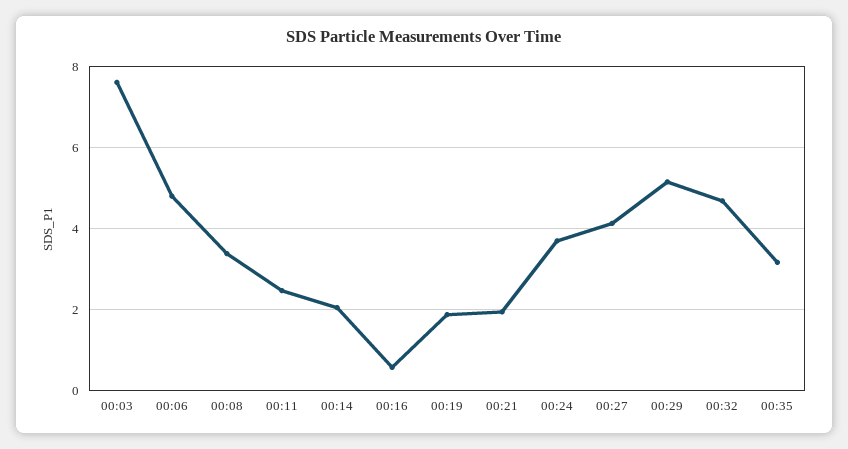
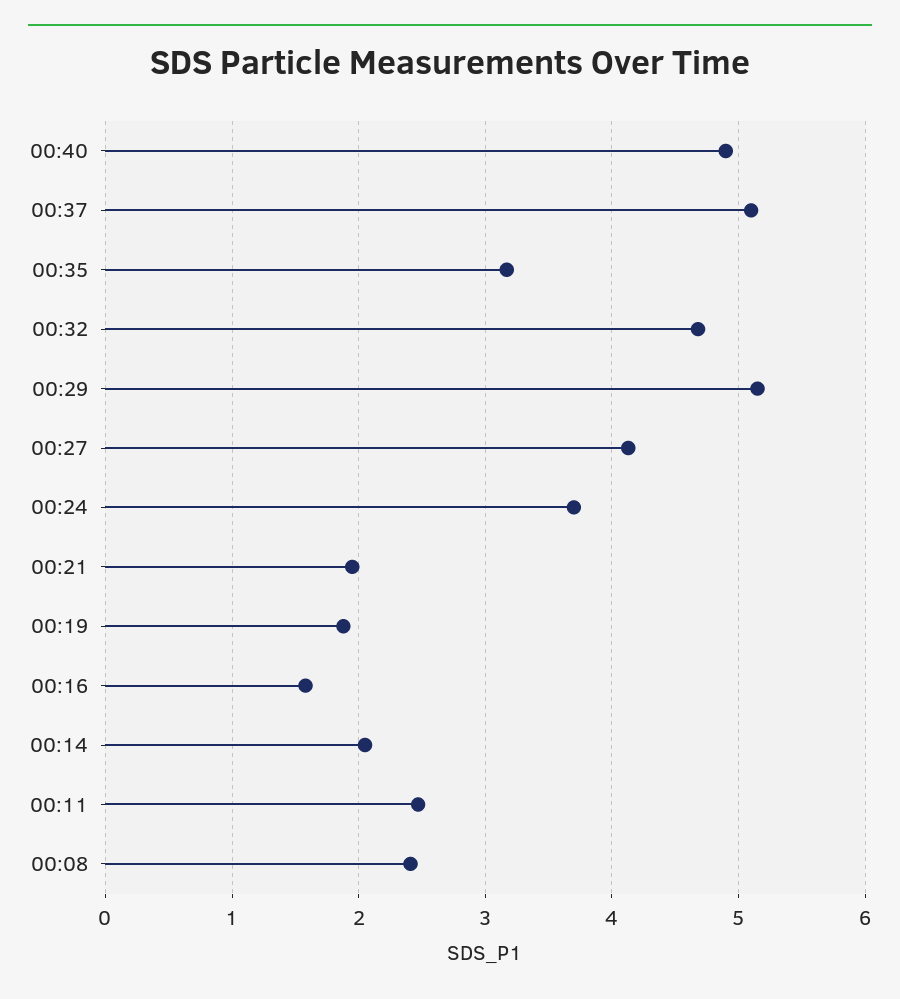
00:03: 7.6 -> none
00:06: 4.8 -> none
00:08: 3.4 -> 2.4
00:16: 0.6 -> 1.6
00:40: none -> 4.9
00:37: none -> 5.1

